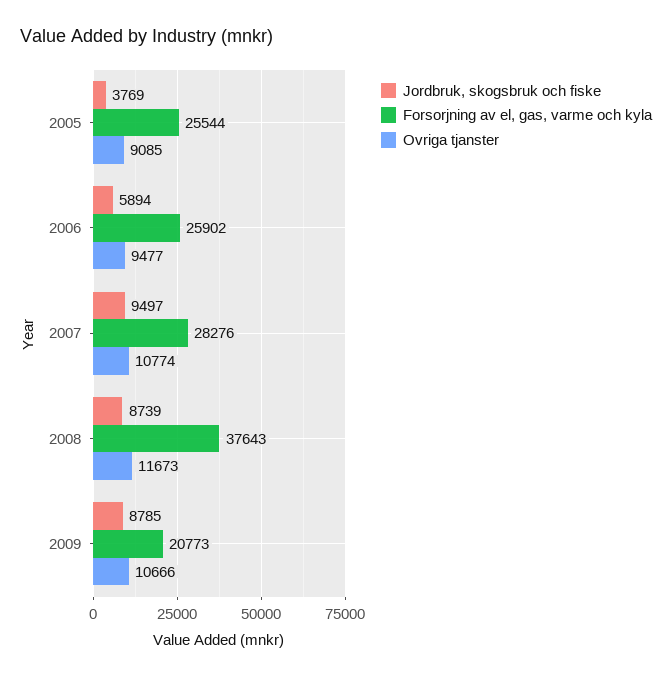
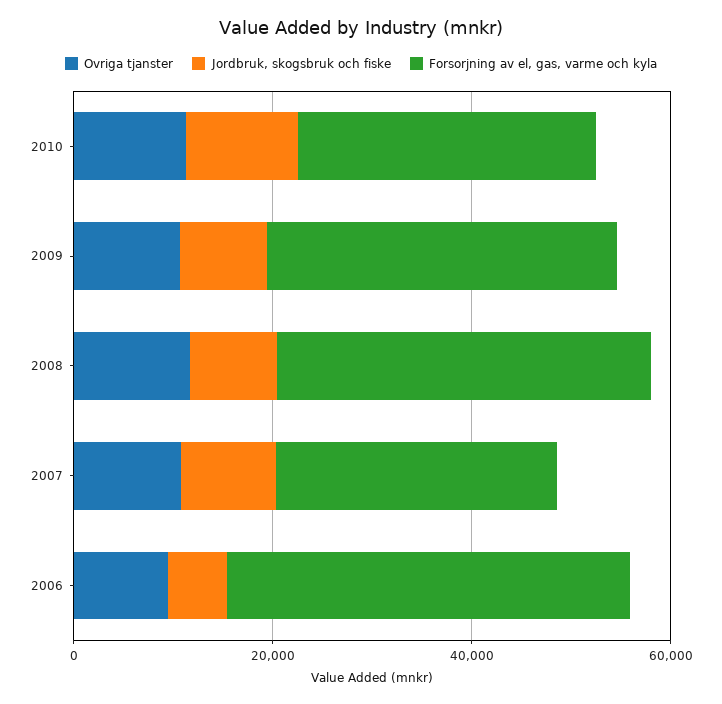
Jordbruk, skogsbruk och fiske, 2005: 3769 -> none
Forsorjning av el, gas, varme och kyla, 2005: 25544 -> none
Ovriga tjanster, 2005: 9085 -> none
Forsorjning av el, gas, varme och kyla, 2006: 25902 -> 40000
Forsorjning av el, gas, varme och kyla, 2009: 20773 -> 35000
Ovriga tjanster, 2010: none -> 10000
Jordbruk, skogsbruk och fiske, 2010: none -> 10000
Forsorjning av el, gas, varme och kyla, 2010: none -> 30000

